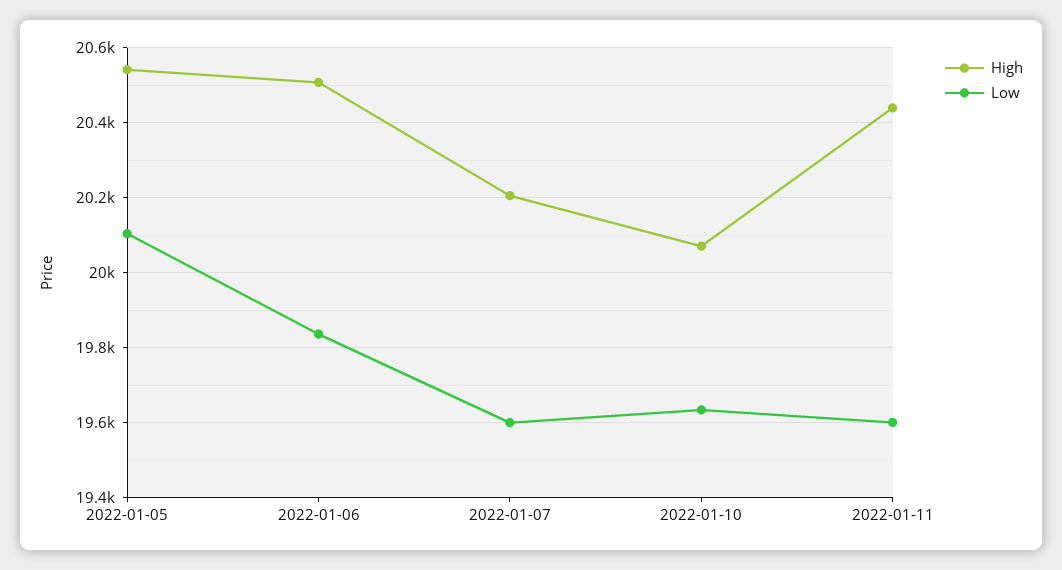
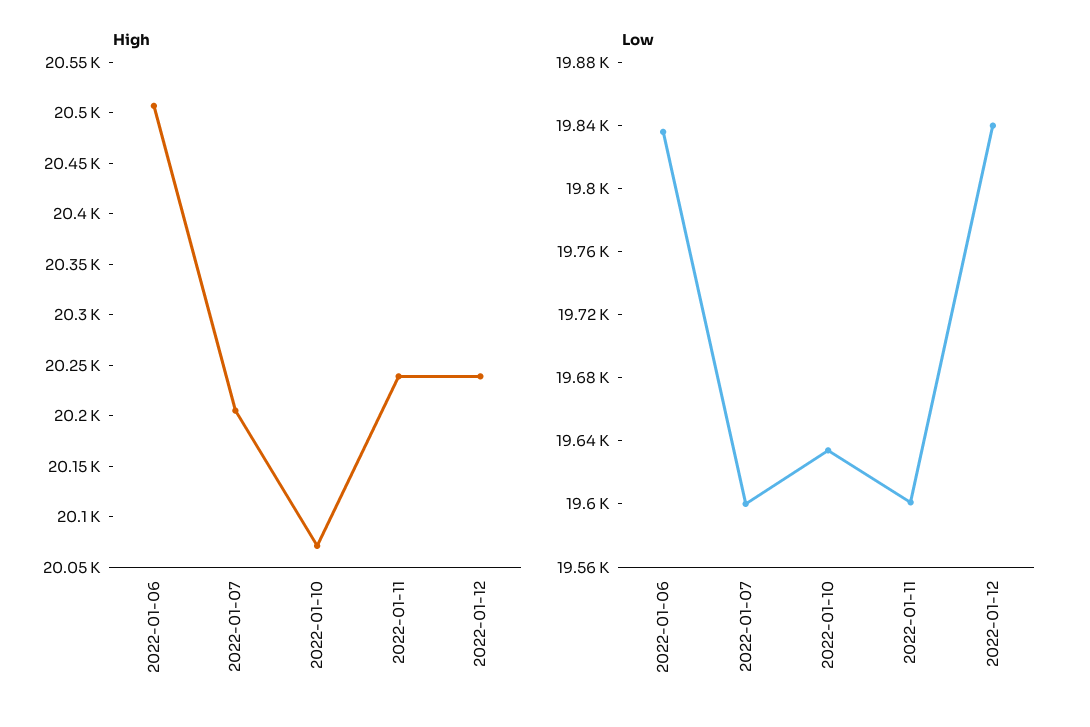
High, 2022-01-05: 20540 -> none
Low, 2022-01-05: 20100 -> none
High, 2022-01-11: 20440 -> 20240
High, 2022-01-12: none -> 20240
Low, 2022-01-12: none -> 19840

